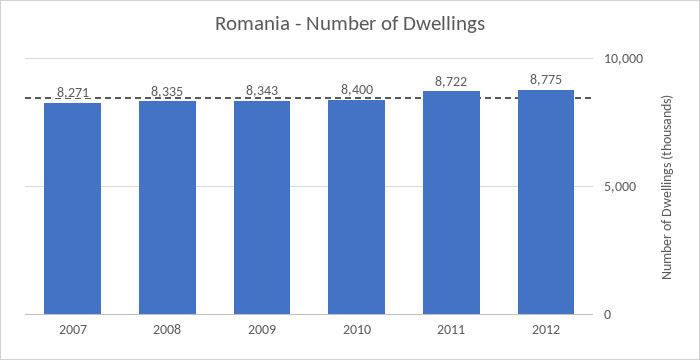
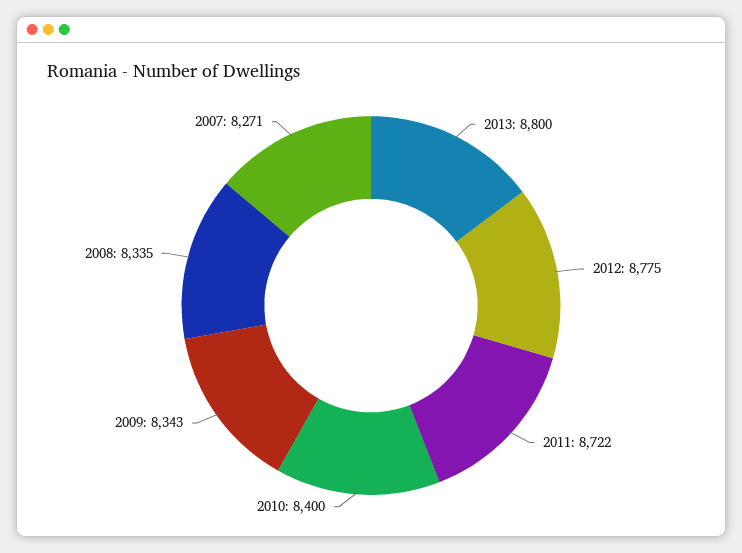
2013: none -> 8800

